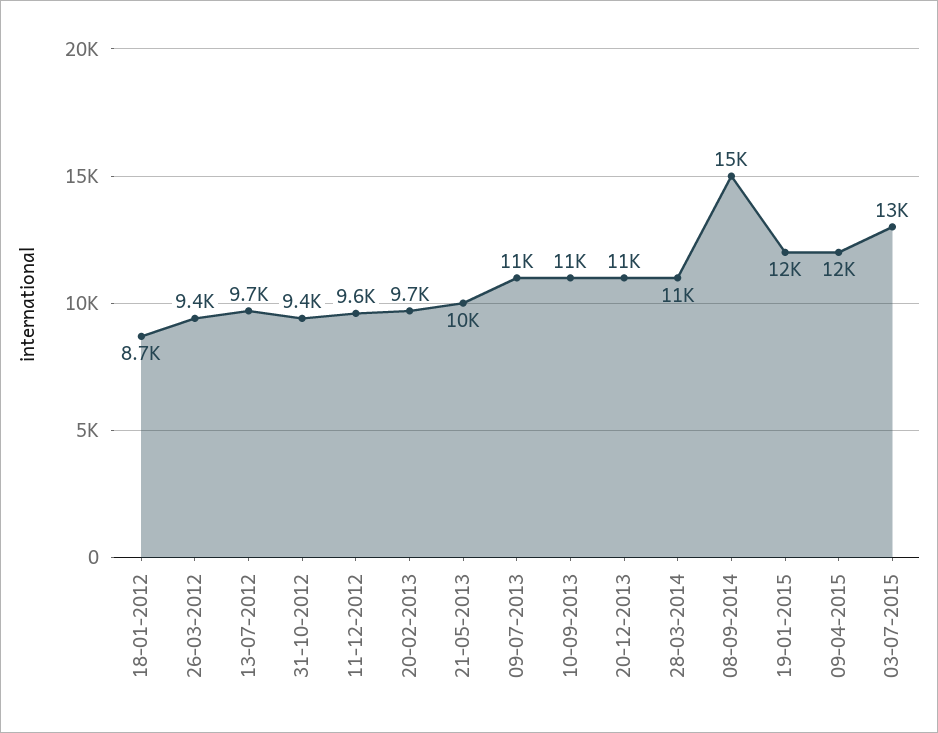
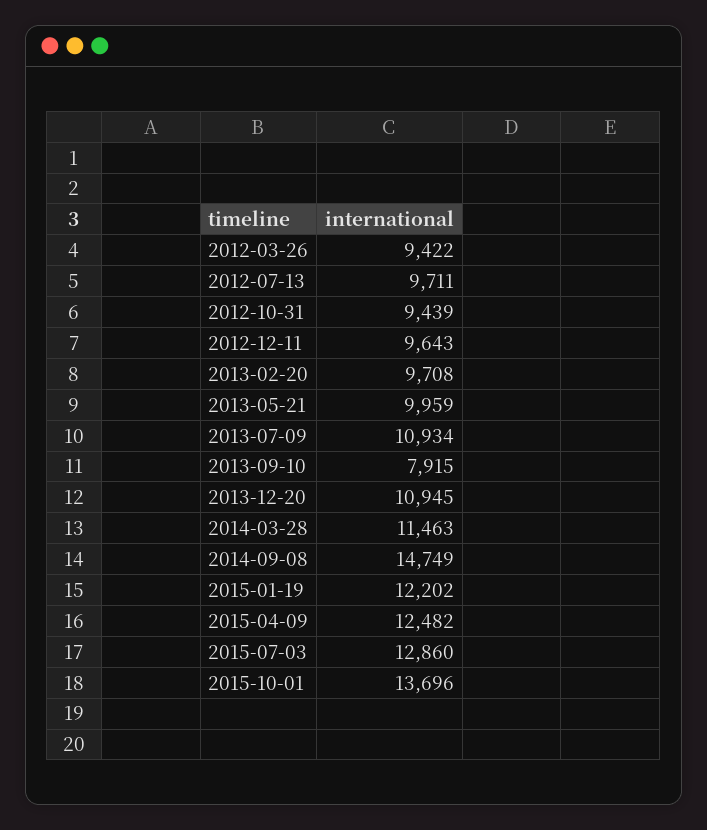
18-01-2012: 8700 -> none
10-09-2013: 11000 -> 7915
2015-10-01: none -> 13696

